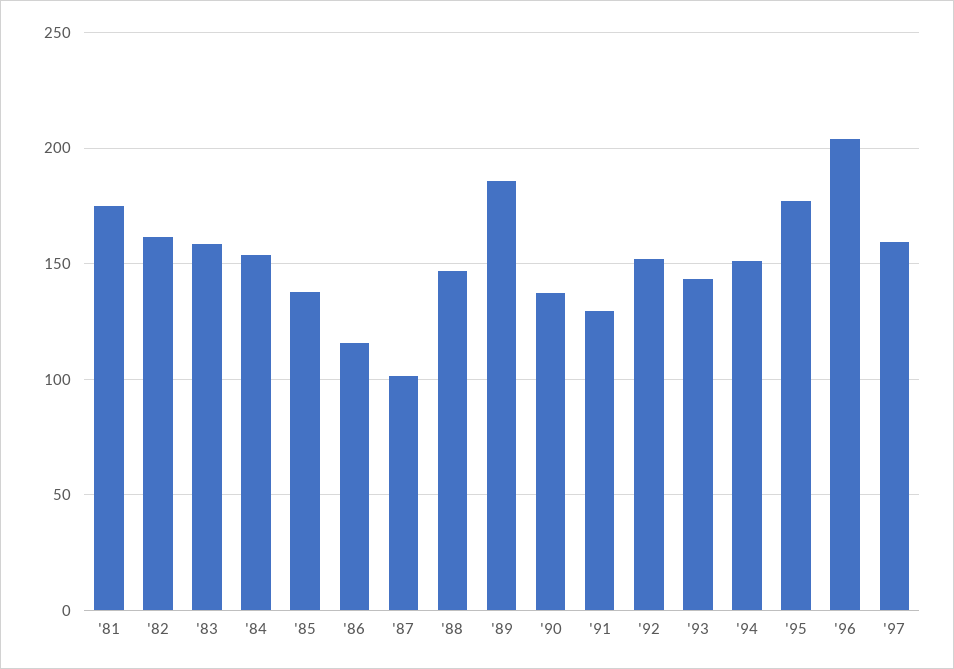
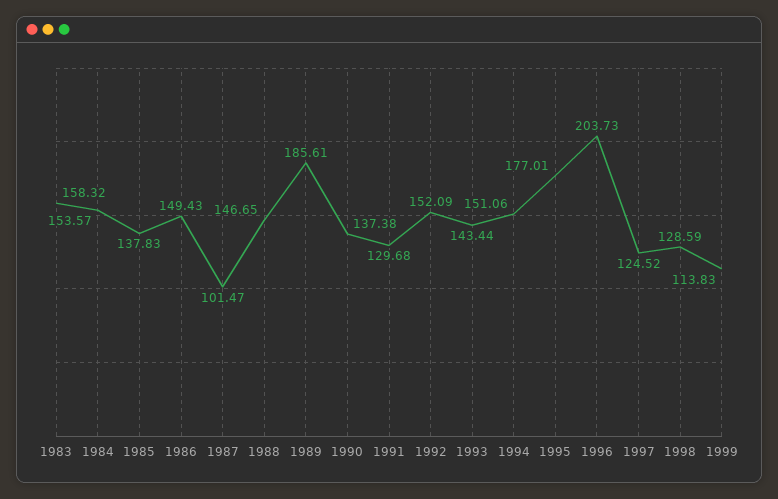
'81: 175 -> none
'82: 160 -> none
'86: 115 -> 149.43
'97: 160 -> 124.52
1998: none -> 128.59
1999: none -> 113.83

